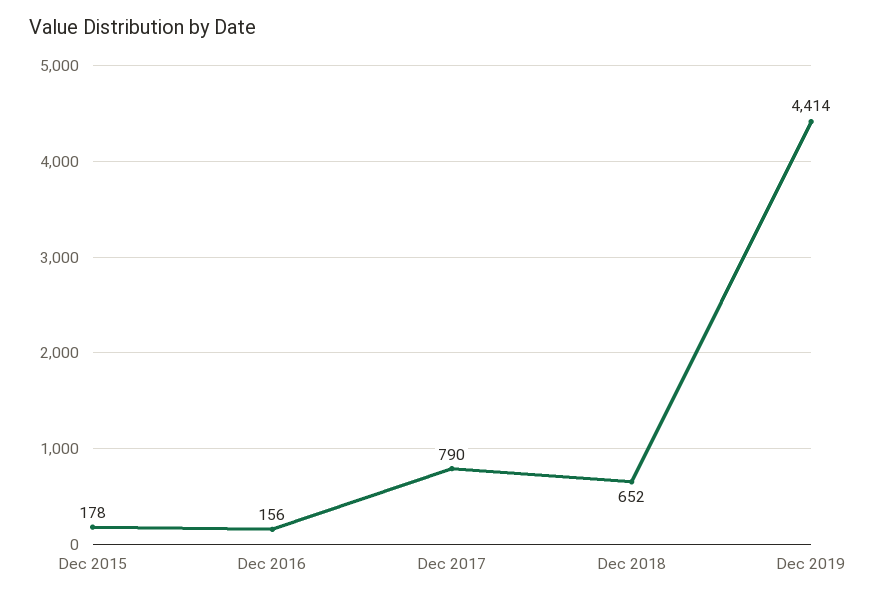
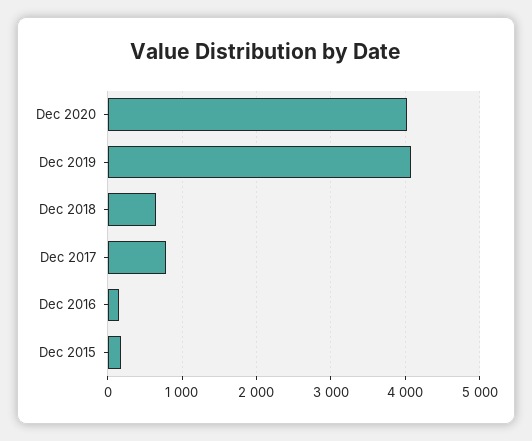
Dec 2019: 4414 -> 4100
Dec 2020: none -> 4000

